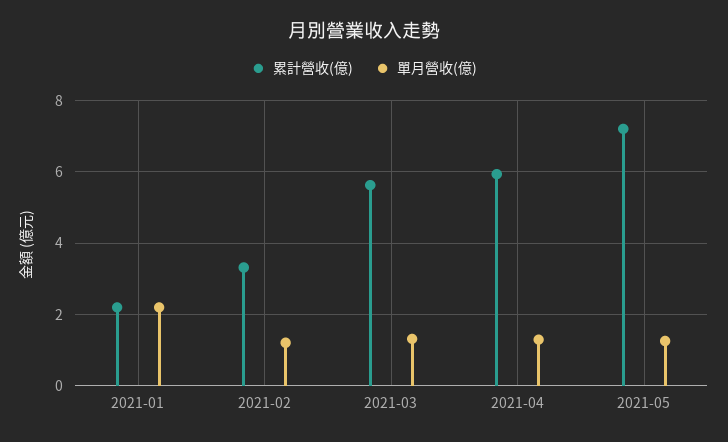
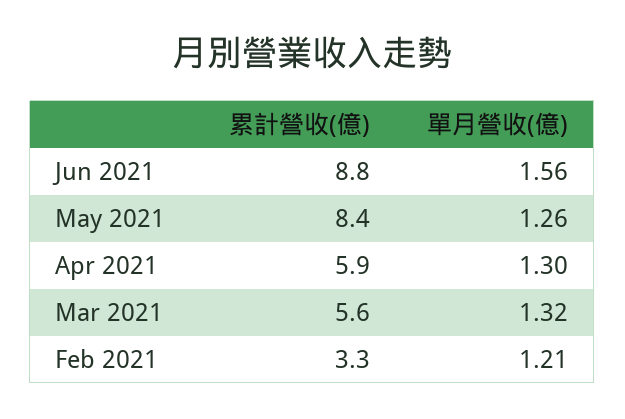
累計營收(億), 2021-01: 2.2 -> none
單月營收(億), 2021-01: 2.2 -> none
累計營收(億), 2021-05: 7.2 -> 8.4
累計營收(億), Jun 2021: none -> 8.8
單月營收(億), Jun 2021: none -> 1.56

